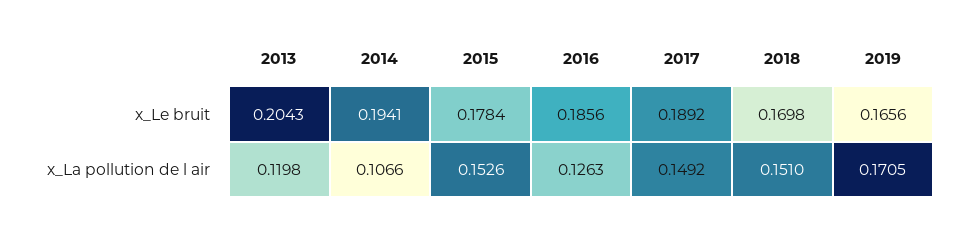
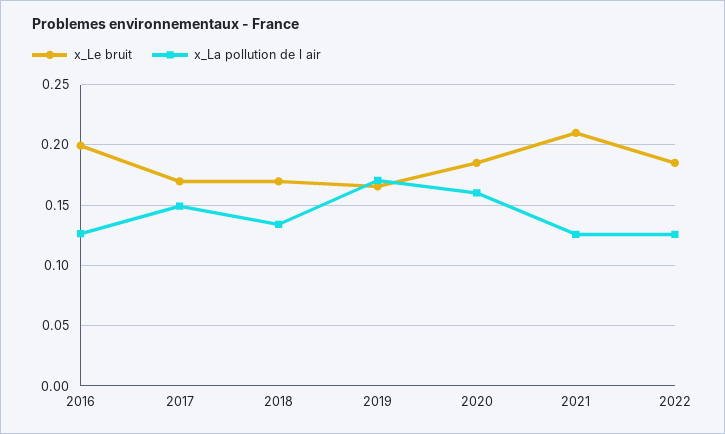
x_Le bruit, 2013: 0.2043 -> none
x_Le bruit, 2014: 0.1941 -> none
x_Le bruit, 2015: 0.1784 -> none
x_Le bruit, 2016: 0.1856 -> 0.2
x_Le bruit, 2017: 0.1892 -> 0.17
x_La pollution de l air, 2013: 0.1198 -> none
x_La pollution de l air, 2014: 0.1066 -> none
x_La pollution de l air, 2015: 0.1526 -> none
x_La pollution de l air, 2018: 0.151 -> 0.135
x_Le bruit, 2020: none -> 0.185
x_La pollution de l air, 2020: none -> 0.16
x_Le bruit, 2021: none -> 0.21
x_La pollution de l air, 2021: none -> 0.125
x_Le bruit, 2022: none -> 0.185
x_La pollution de l air, 2022: none -> 0.125

